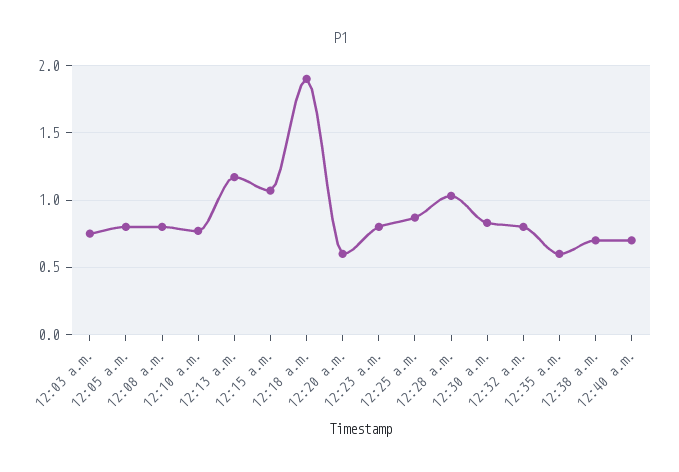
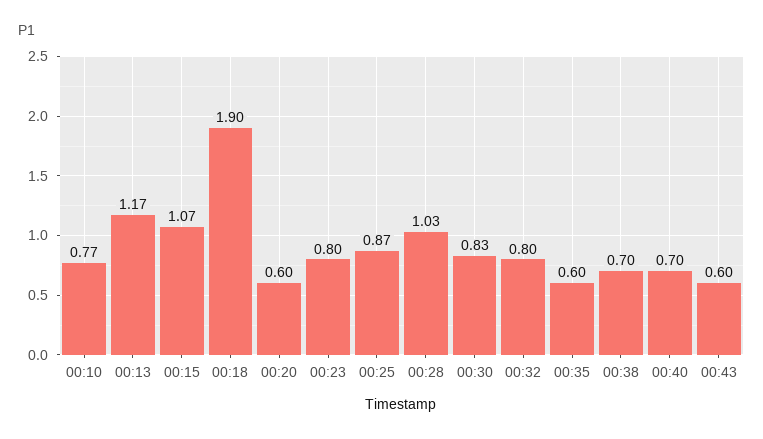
12:03 a.m.: 0.75 -> none
12:05 a.m.: 0.8 -> none
12:08 a.m.: 0.8 -> none
00:43: none -> 0.6

